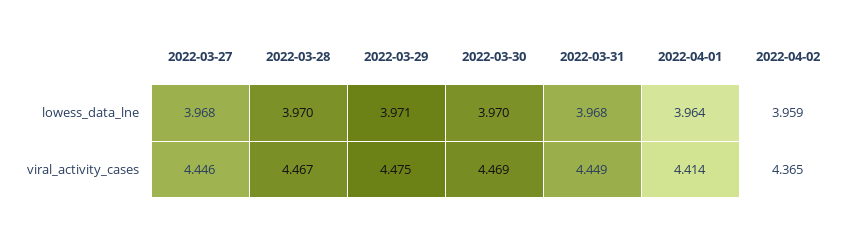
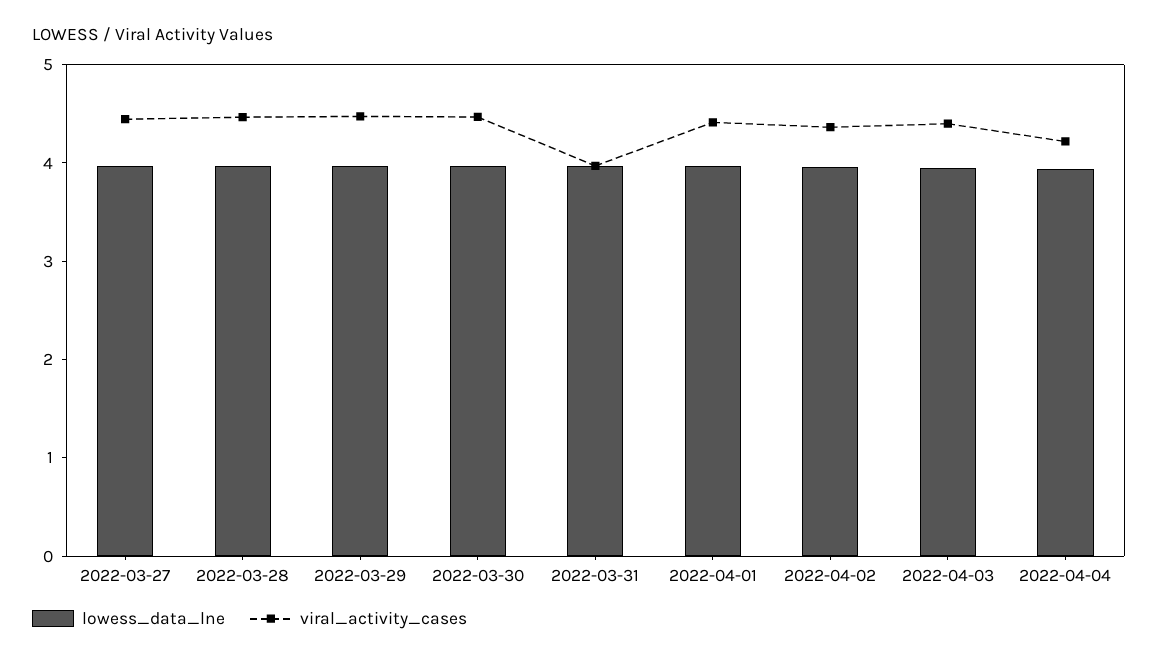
viral_activity_cases, 2022-03-31: 4.449 -> 4
lowess_data_lne, 2022-04-03: none -> 4
viral_activity_cases, 2022-04-03: none -> 4.4
lowess_data_lne, 2022-04-04: none -> 4
viral_activity_cases, 2022-04-04: none -> 4.2

